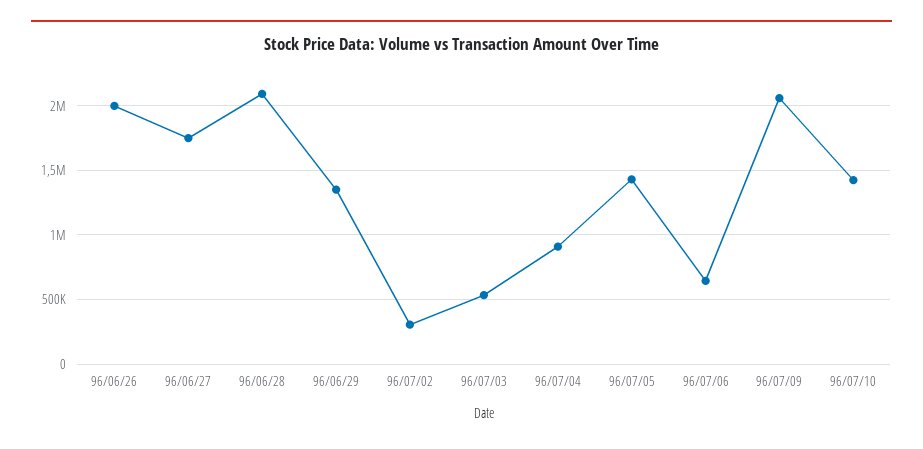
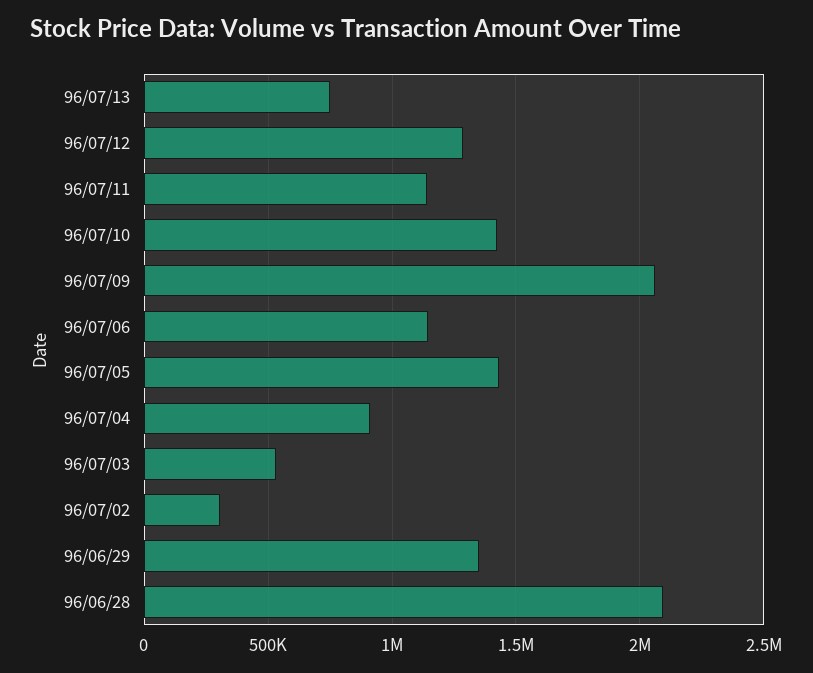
96/06/26: 2000000 -> none
96/06/27: 1750000 -> none
96/07/06: 650000 -> 1150000
96/07/13: none -> 750000
96/07/12: none -> 1300000
96/07/11: none -> 1150000

